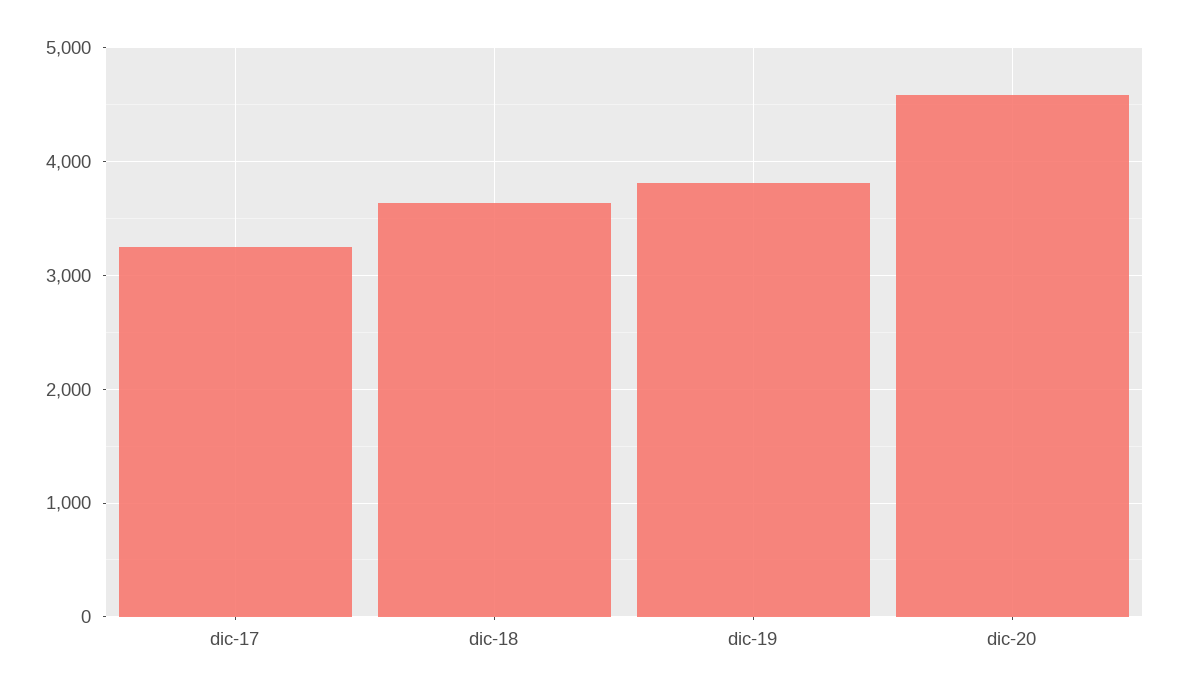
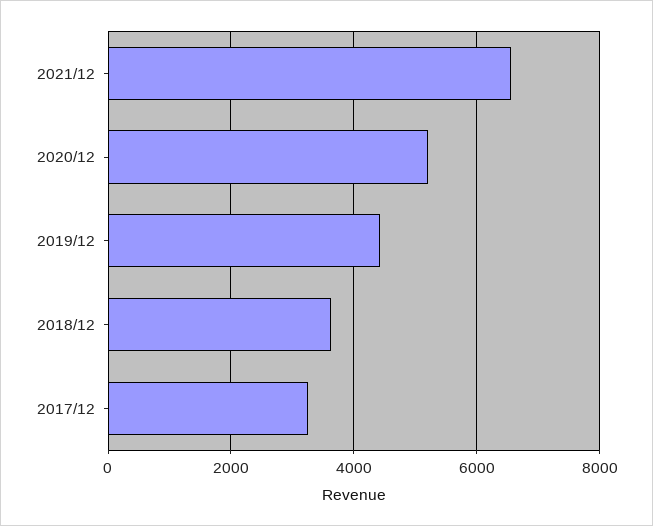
dic-19: 3800 -> 4400
dic-20: 4600 -> 5200
2021/12: none -> 6600

